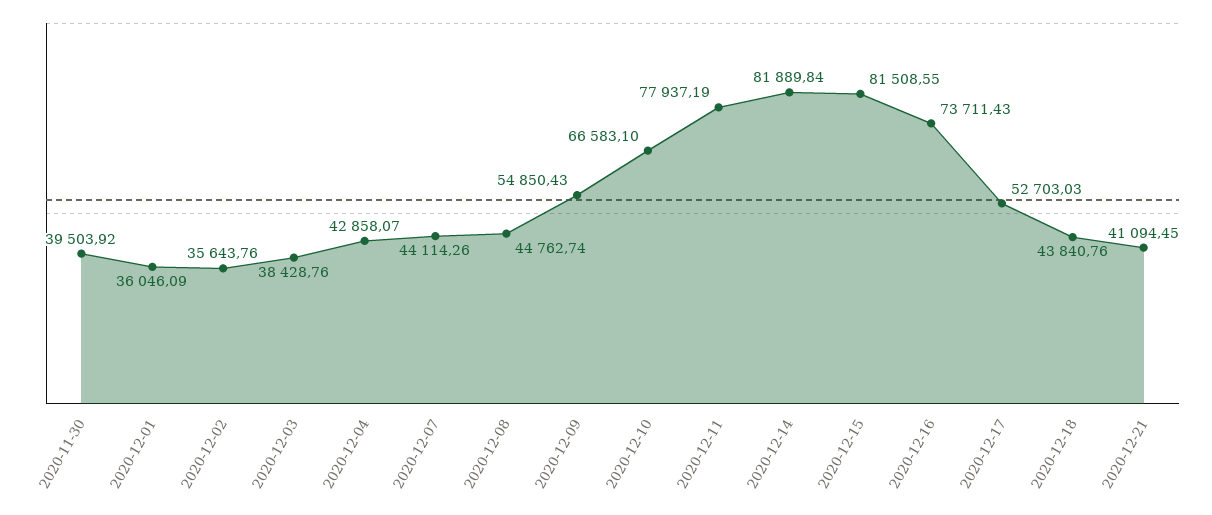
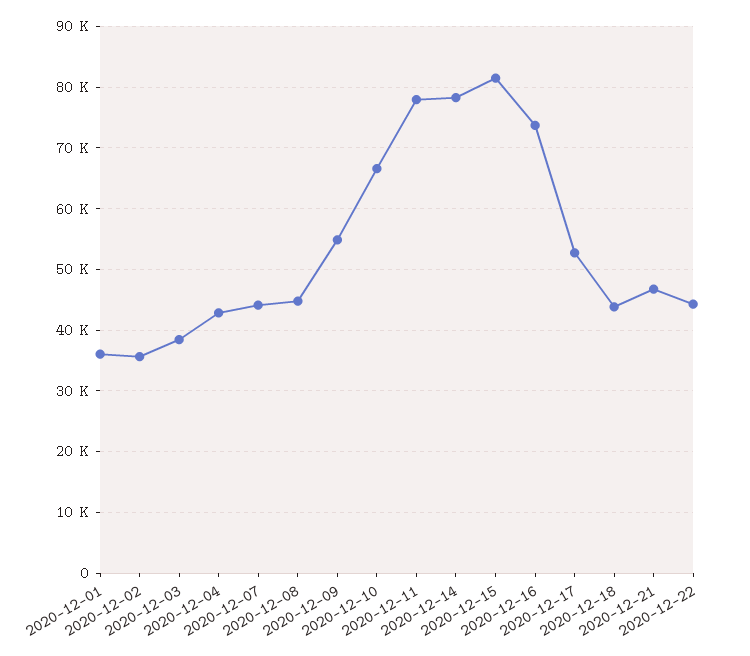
2020-11-30: 39503.92 -> none
2020-12-14: 81889.84 -> 78000
2020-12-21: 41094.45 -> 47000
2020-12-22: none -> 44000

